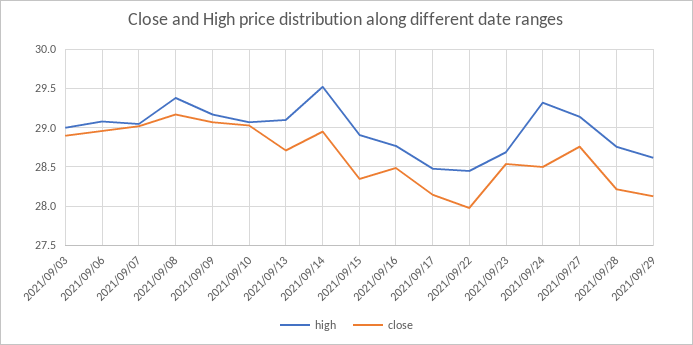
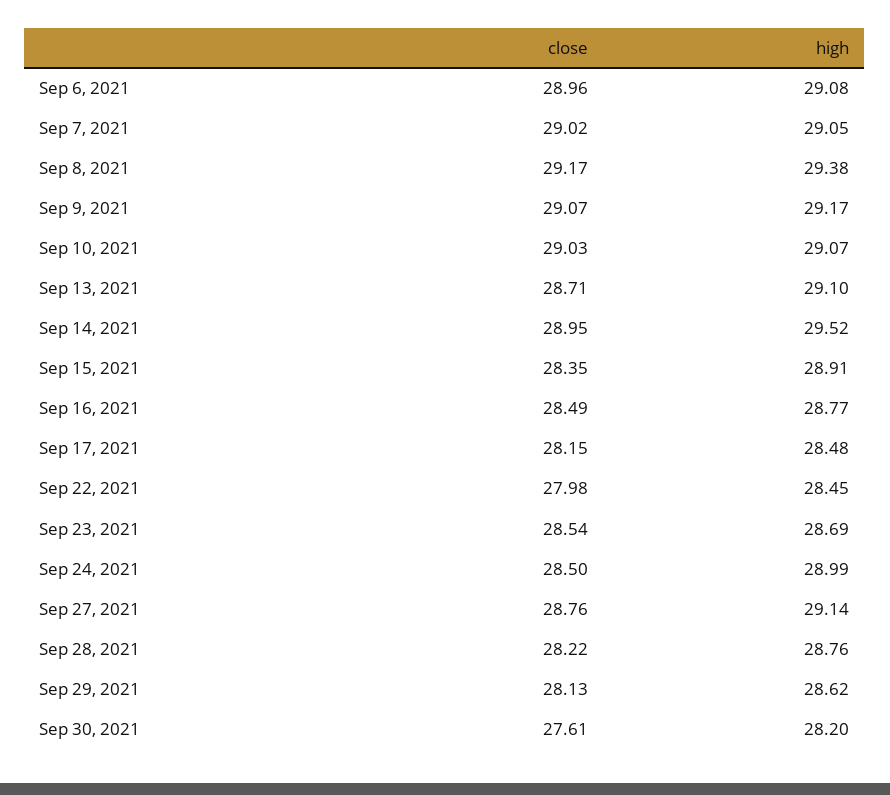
high, 2021/09/03: 29 -> none
close, 2021/09/03: 28.9 -> none
high, 2021/09/24: 29.3 -> 28.99
close, Sep 30, 2021: none -> 27.61
high, Sep 30, 2021: none -> 28.2

